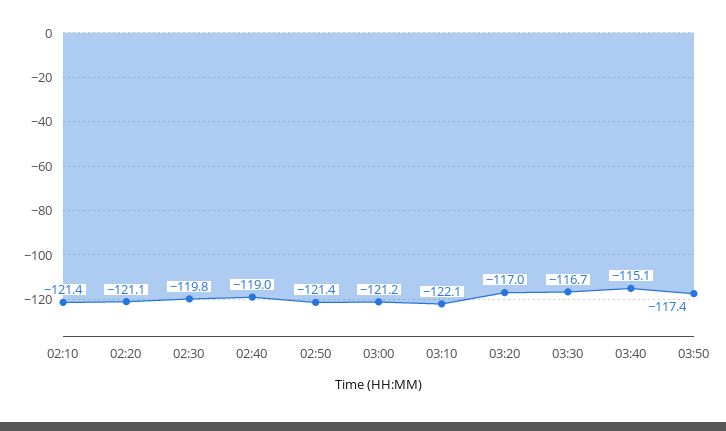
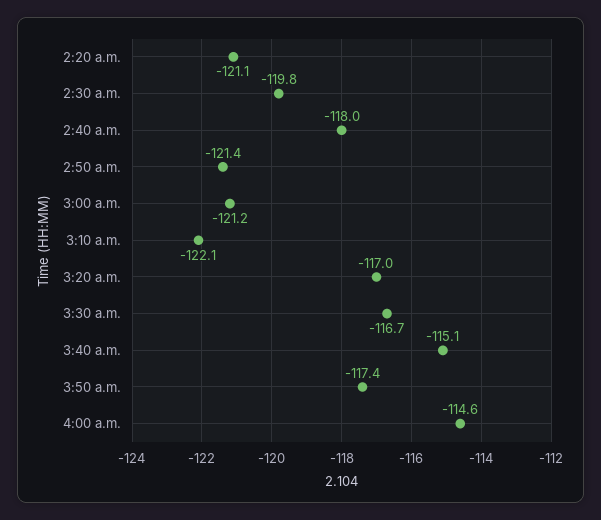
02:10: -121.4 -> none
02:40: -119 -> -118
4:00 a.m.: none -> -114.6

